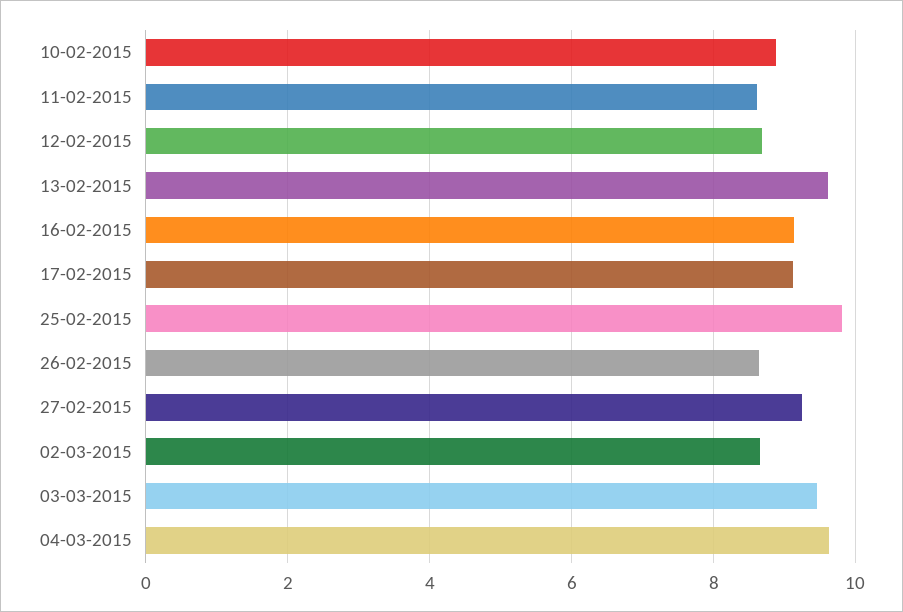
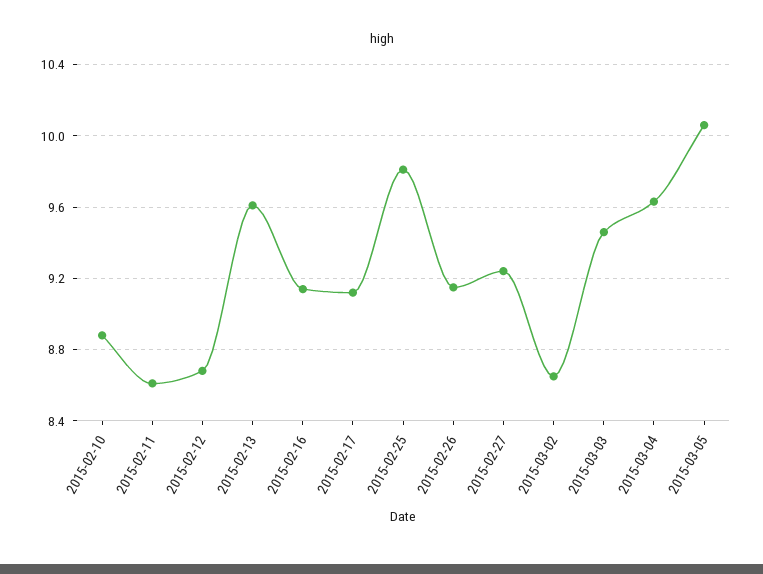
26-02-2015: 8.6 -> 9.15
2015-03-05: none -> 10.05

